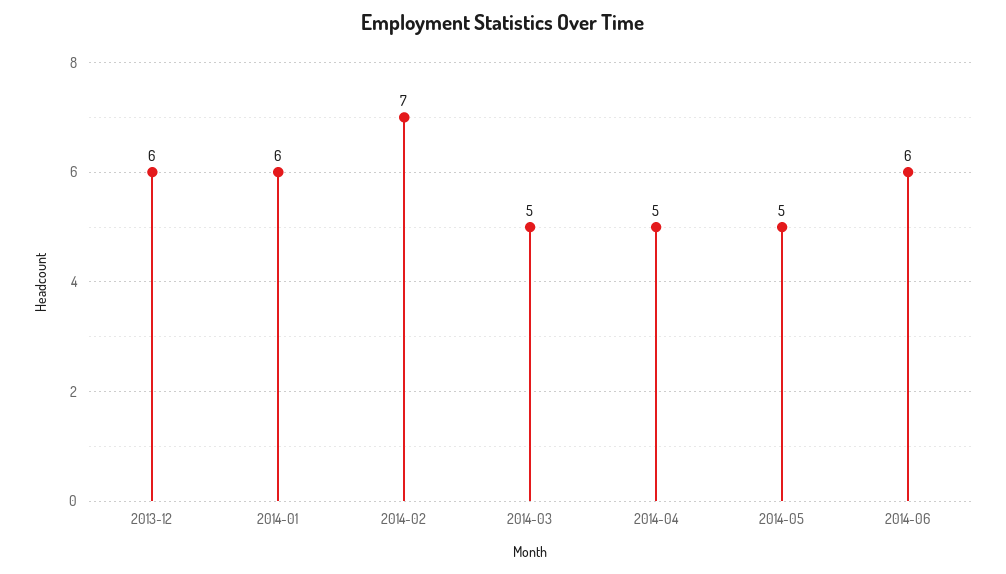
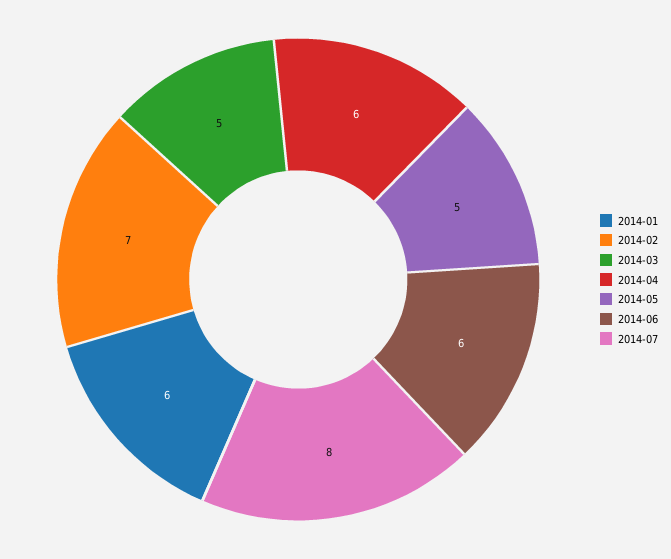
2013-12: 6 -> none
2014-04: 5 -> 6
2014-07: none -> 8

